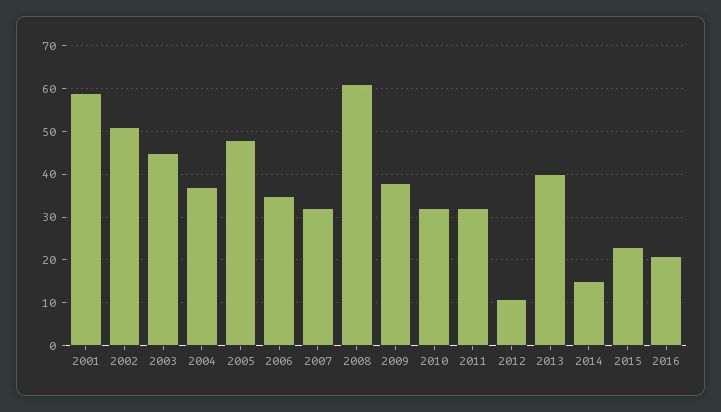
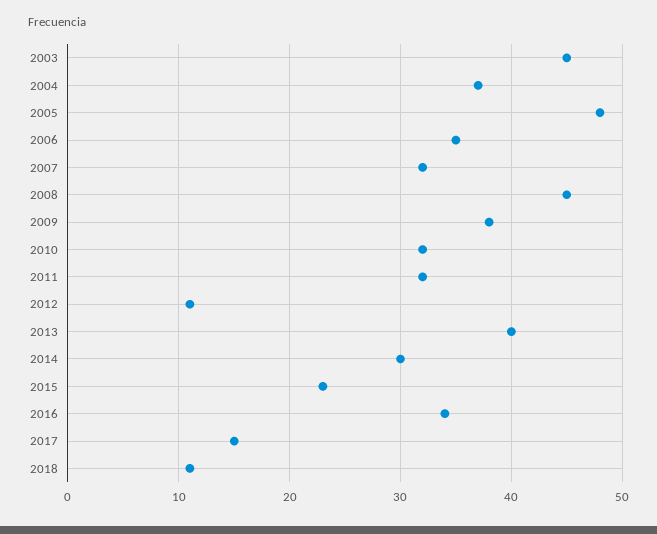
2001: 60 -> none
2002: 50 -> none
2008: 60 -> 45
2014: 15 -> 30
2016: 20 -> 34
2017: none -> 15
2018: none -> 11

